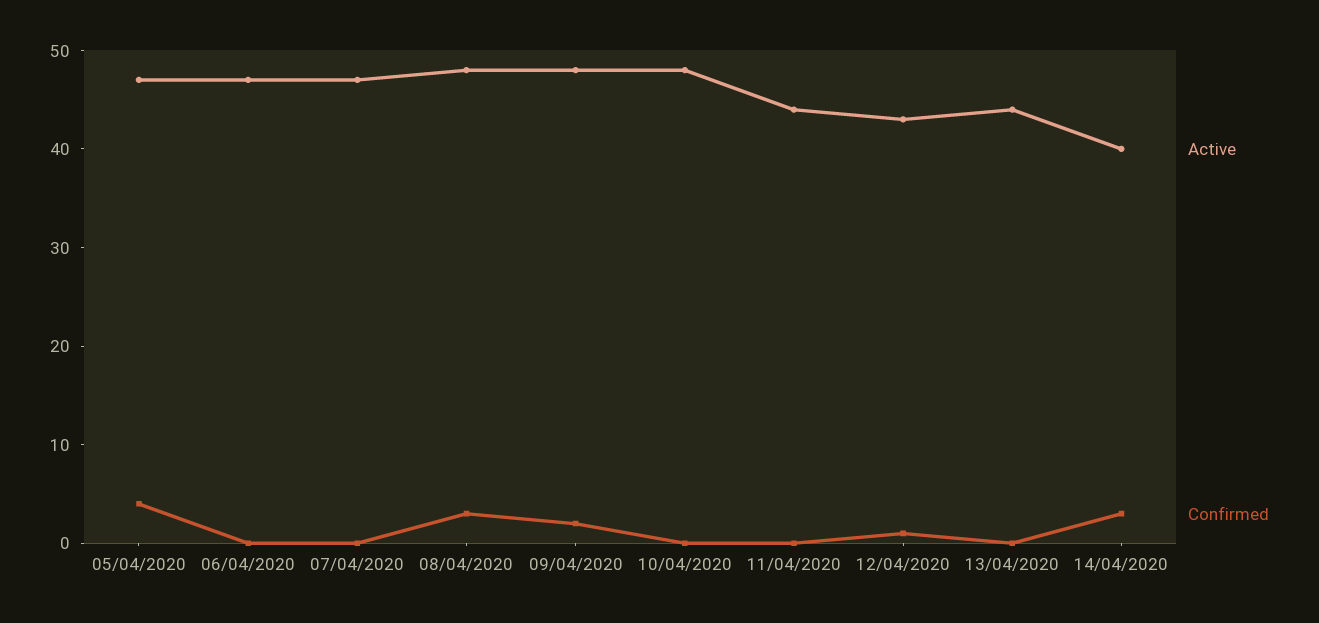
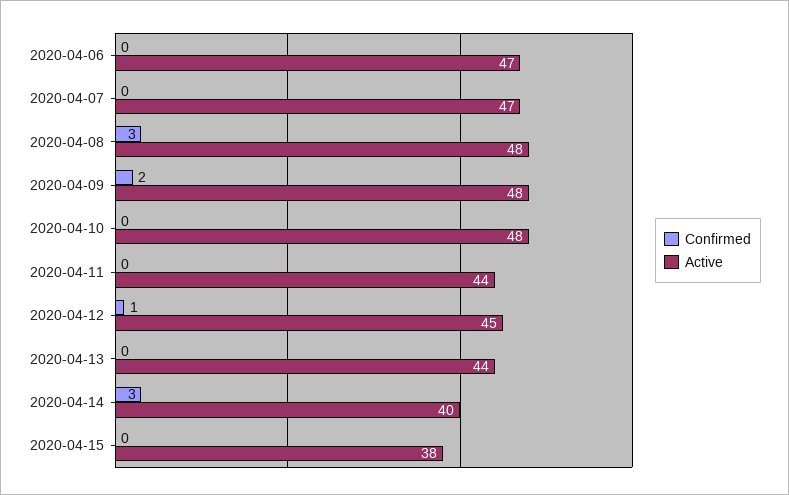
Active, 05/04/2020: 47 -> none
Confirmed, 05/04/2020: 4 -> none
Active, 12/04/2020: 43 -> 45
Confirmed, 2020-04-15: none -> 0
Active, 2020-04-15: none -> 38

